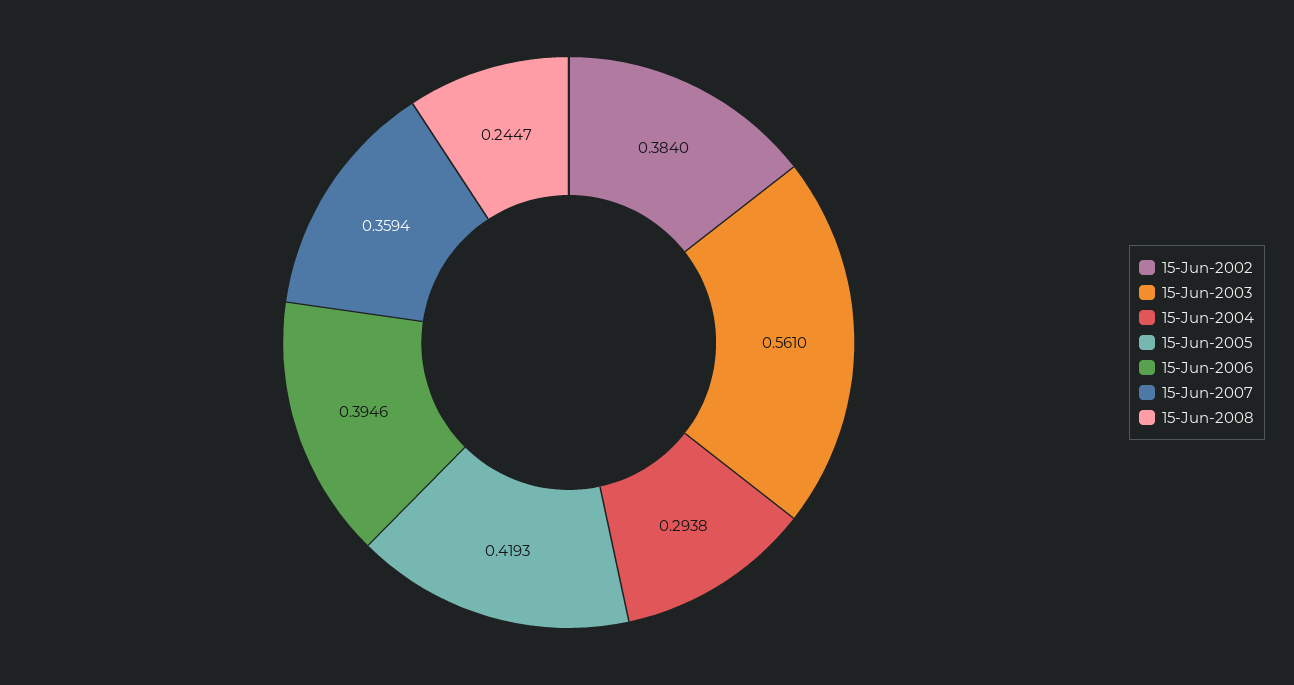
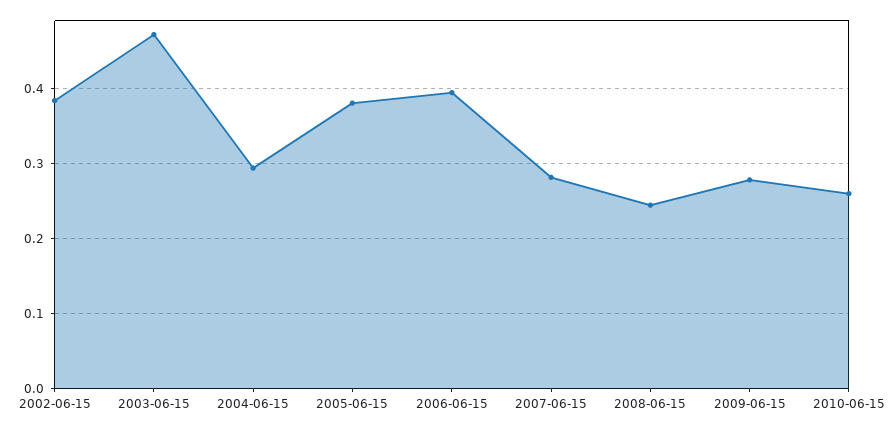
15-Jun-2003: 0.561 -> 0.47
15-Jun-2005: 0.4193 -> 0.38
15-Jun-2007: 0.3594 -> 0.28
2009-06-15: none -> 0.28
2010-06-15: none -> 0.26

